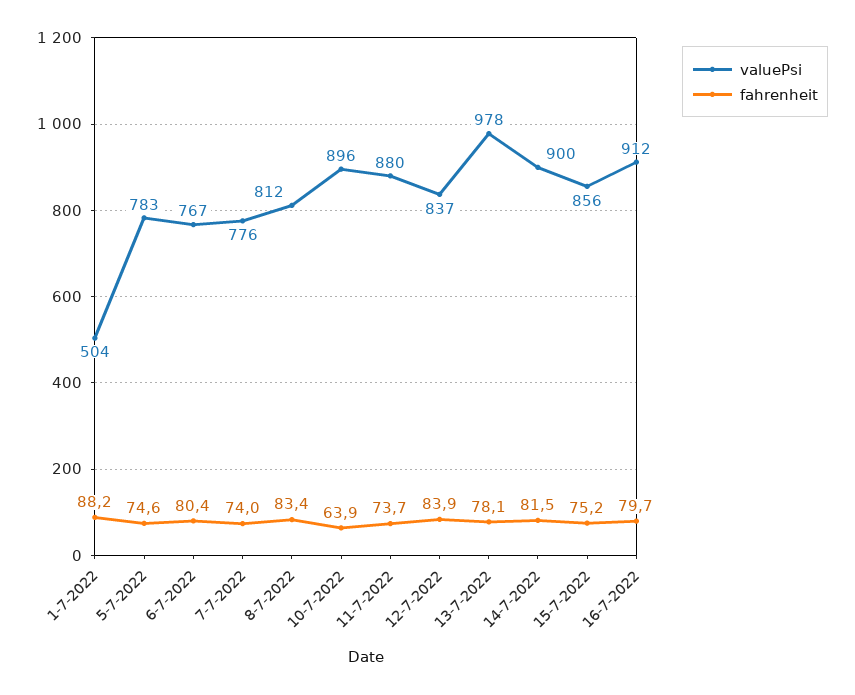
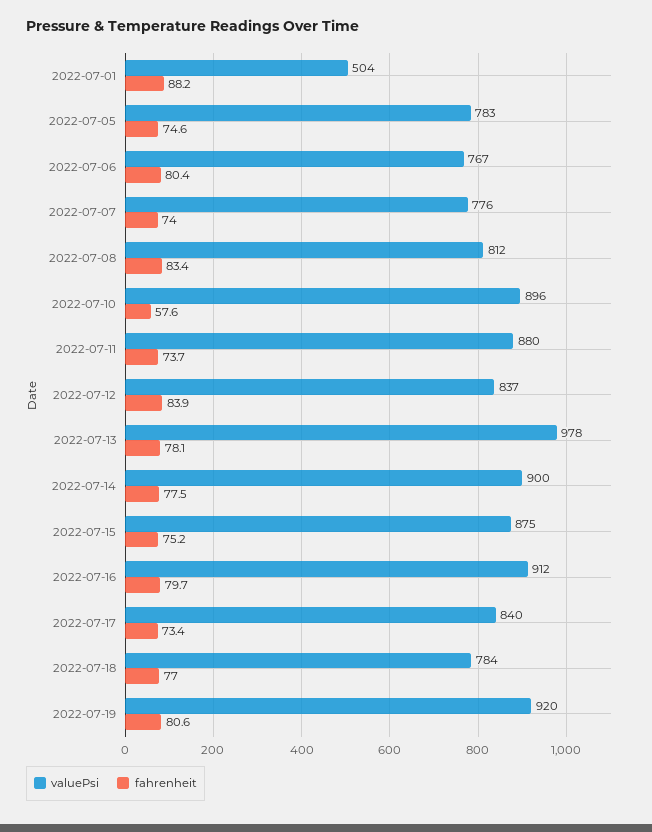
fahrenheit, 10-7-2022: 63.9 -> 57.6
fahrenheit, 14-7-2022: 81.5 -> 77.5
valuePsi, 15-7-2022: 856 -> 875
valuePsi, 2022-07-17: none -> 840
fahrenheit, 2022-07-17: none -> 73.4
valuePsi, 2022-07-18: none -> 784
fahrenheit, 2022-07-18: none -> 77
valuePsi, 2022-07-19: none -> 920
fahrenheit, 2022-07-19: none -> 80.6

